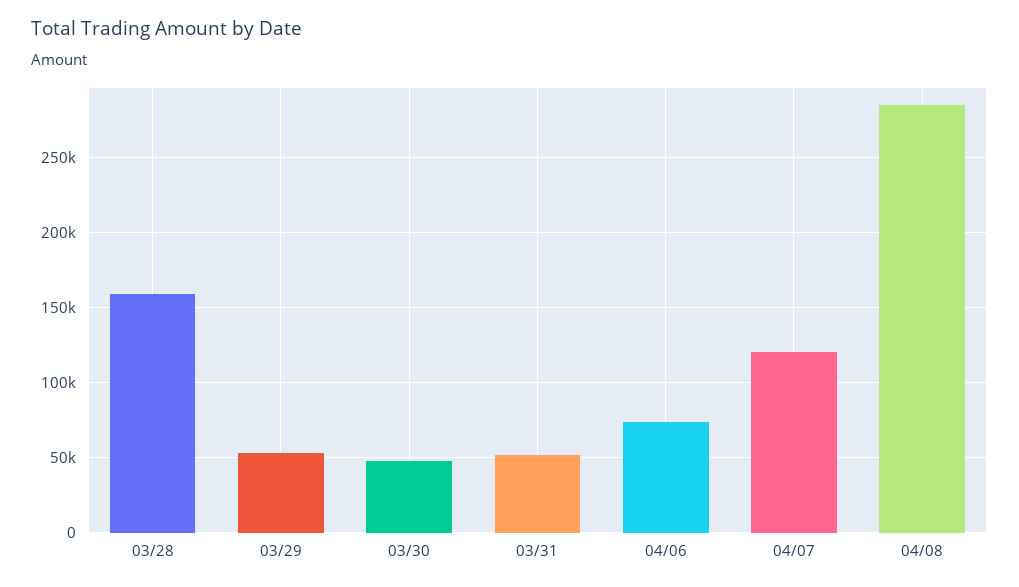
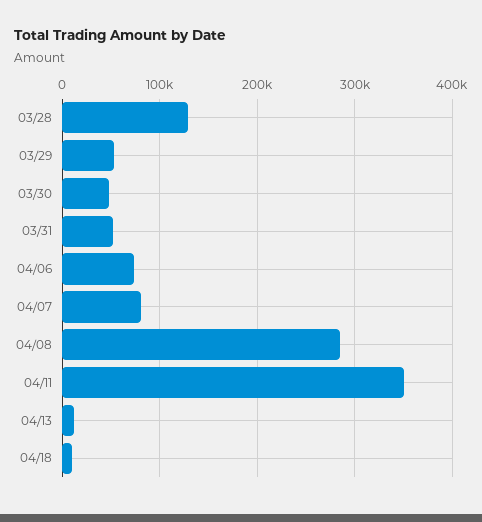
03/28: 160000 -> 130000
04/07: 120000 -> 80000
04/11: none -> 350000
04/13: none -> 10000
04/18: none -> 10000

